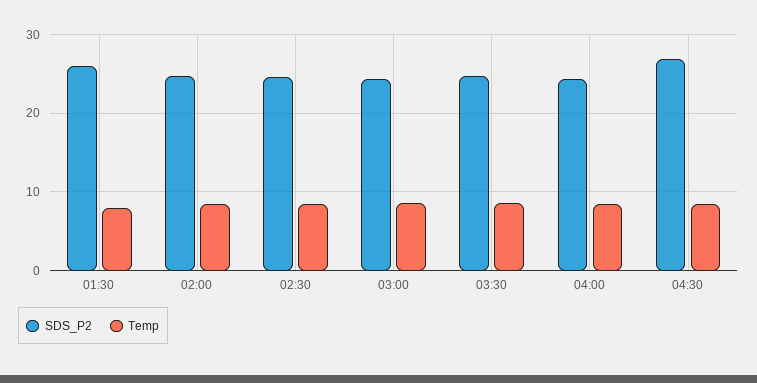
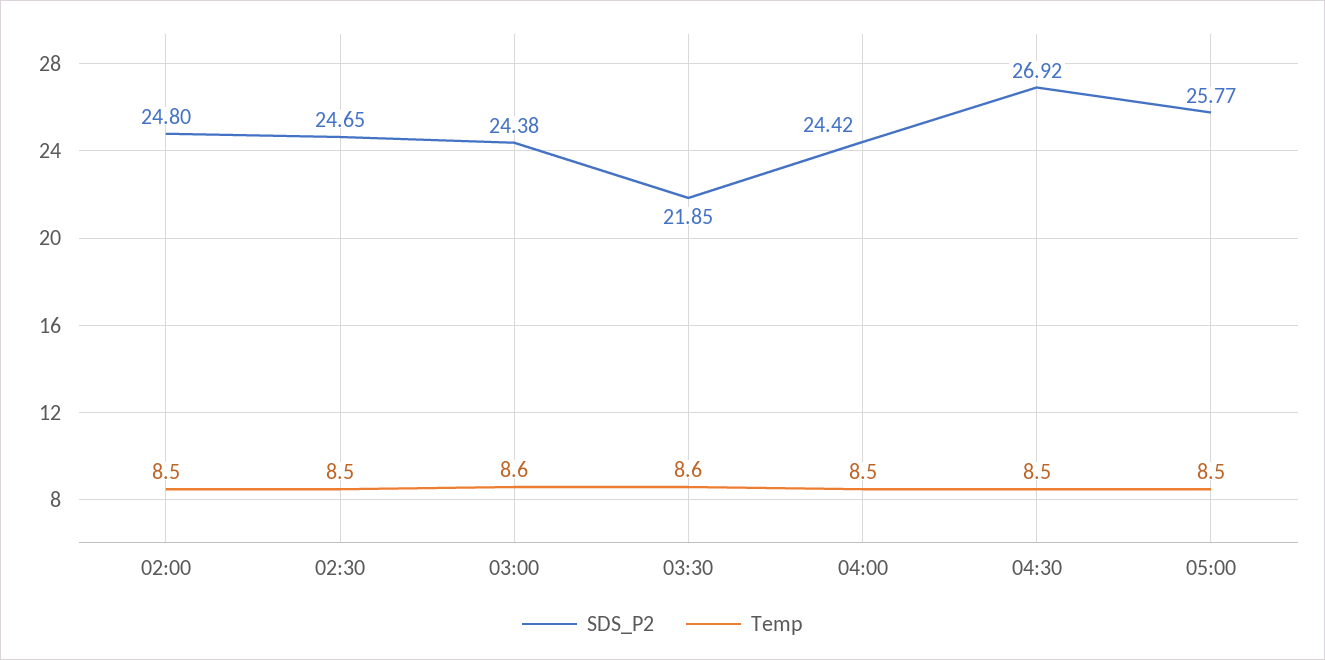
SDS_P2, 01:30: 26 -> none
Temp, 01:30: 8 -> none
SDS_P2, 03:30: 25 -> 21.85
SDS_P2, 05:00: none -> 25.77
Temp, 05:00: none -> 8.5

